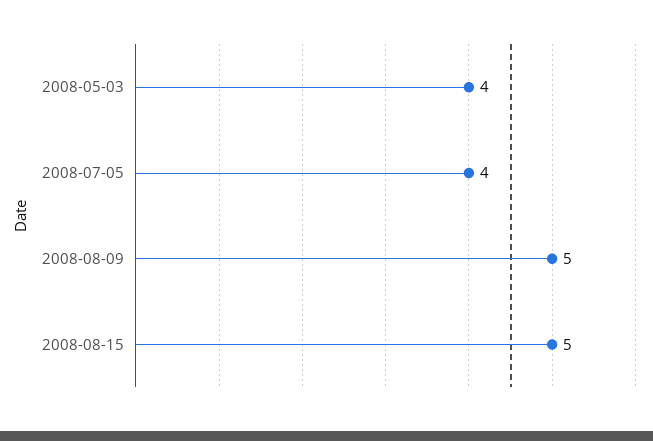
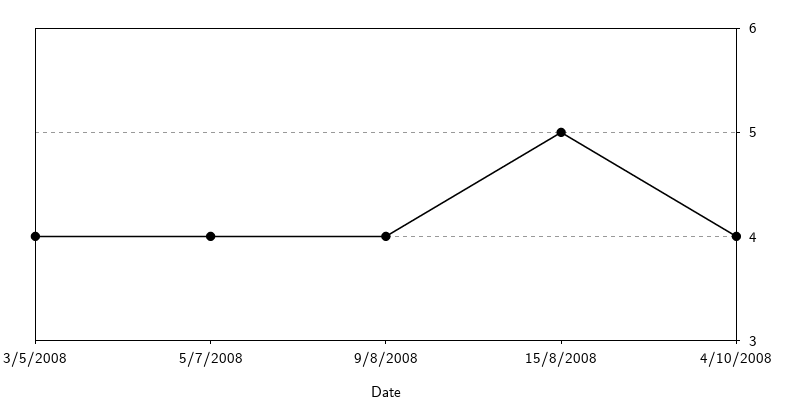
2008-08-09: 5 -> 4
4/10/2008: none -> 4

